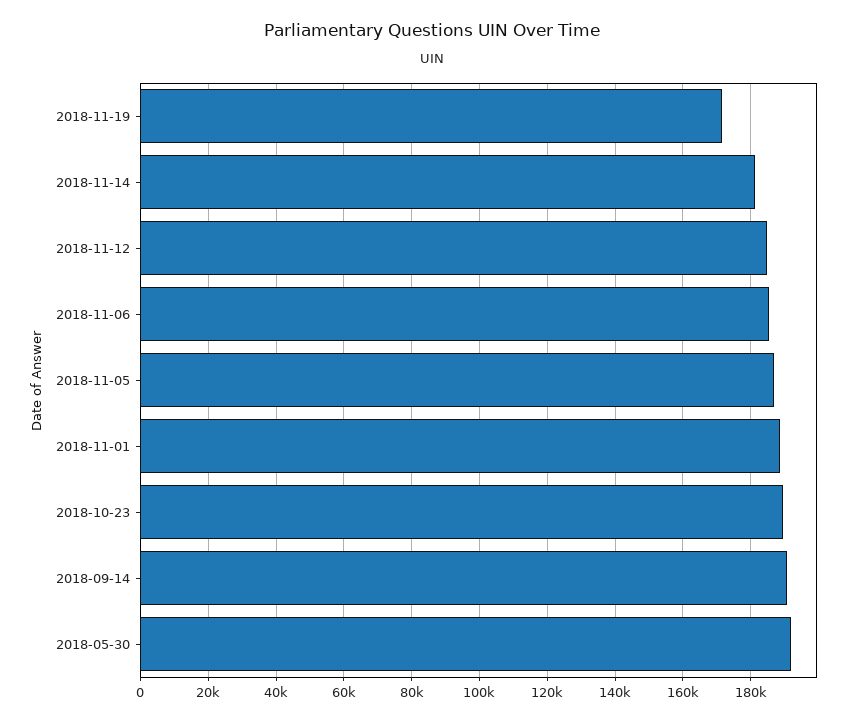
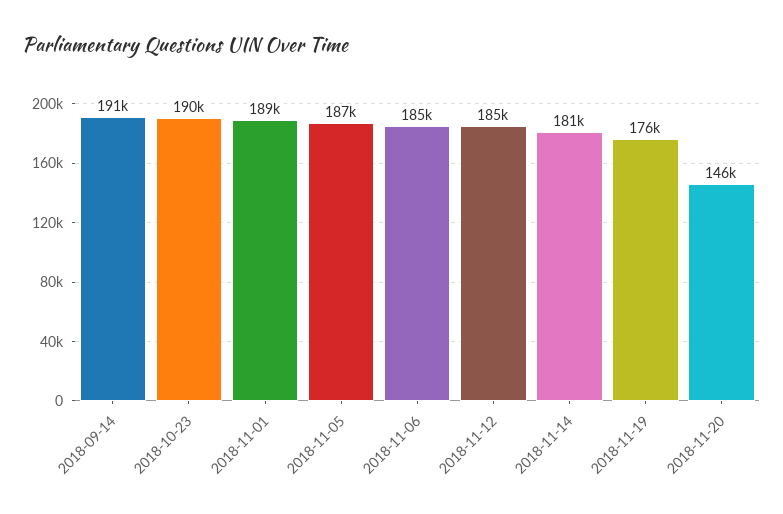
2018-11-19: 172000 -> 176000
2018-05-30: 192000 -> none
2018-11-20: none -> 146000

